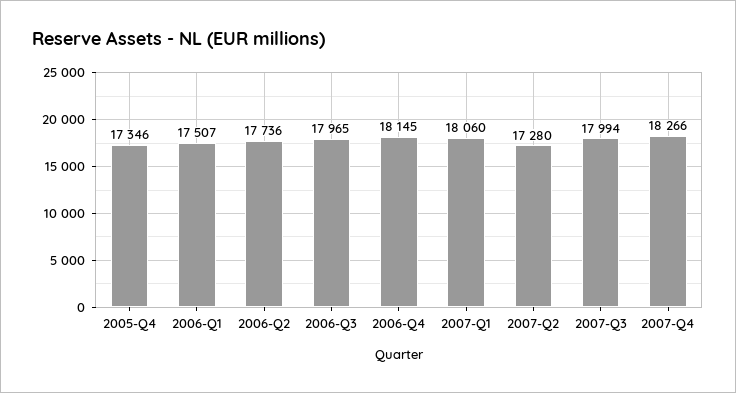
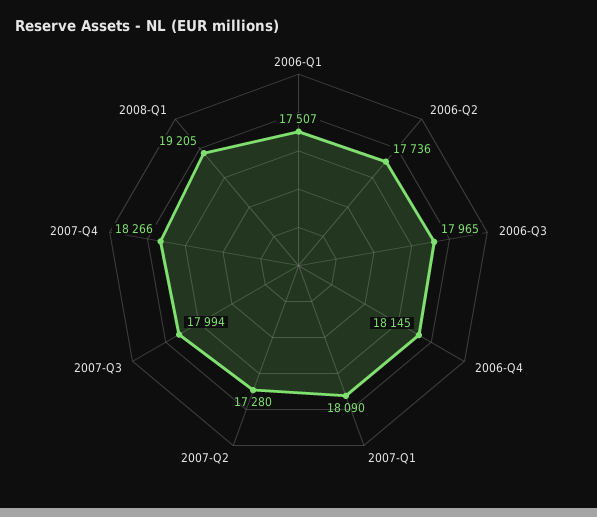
2005-Q4: 17346 -> none
2007-Q1: 18060 -> 18090
2008-Q1: none -> 19205

